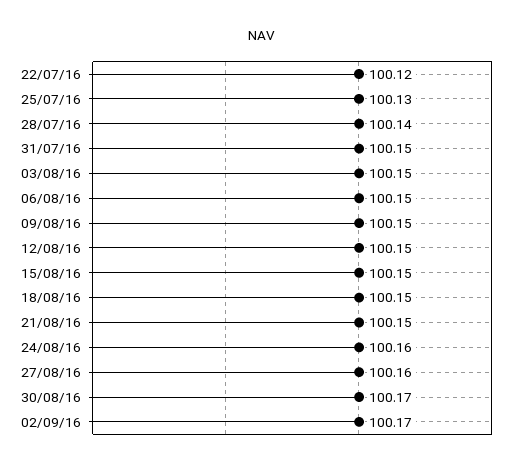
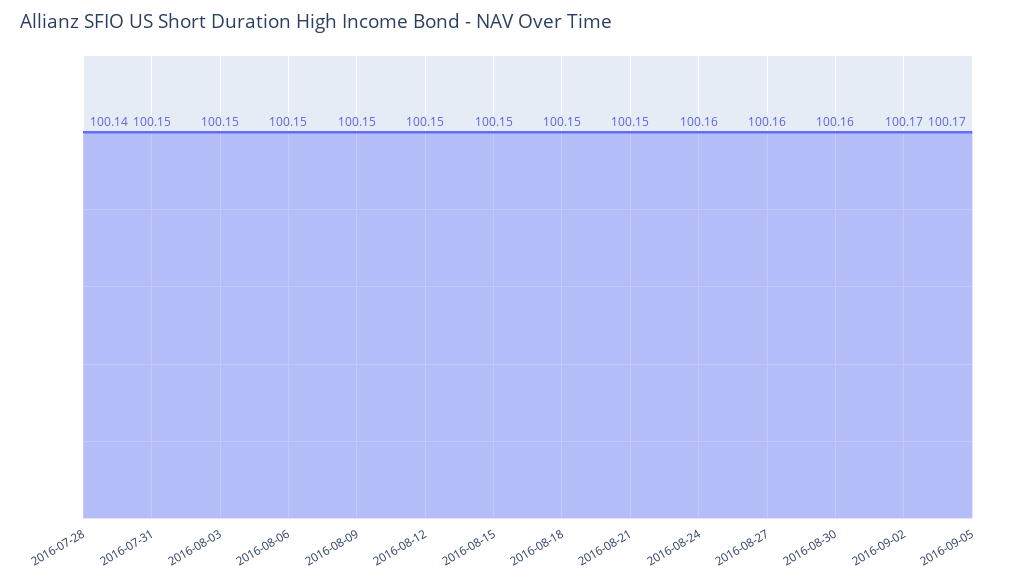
22/07/16: 100.12 -> none
25/07/16: 100.13 -> none
30/08/16: 100.17 -> 100.16
2016-09-05: none -> 100.17

